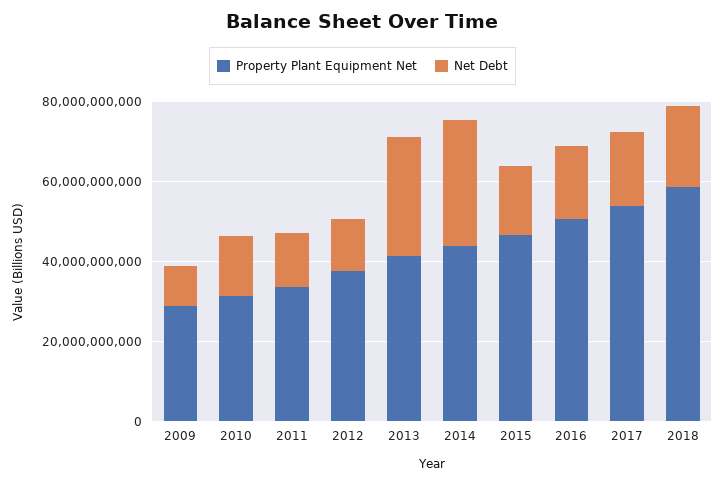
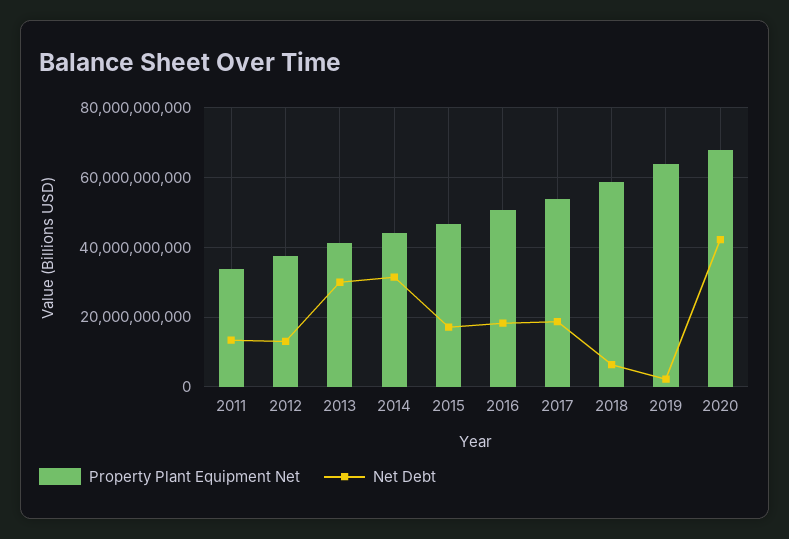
Property Plant Equipment Net, 2009: 30000000000 -> none
Net Debt, 2009: 10000000000 -> none
Property Plant Equipment Net, 2010: 30000000000 -> none
Net Debt, 2010: 15000000000 -> none
Net Debt, 2018: 20000000000 -> 6000000000
Property Plant Equipment Net, 2019: none -> 64000000000
Net Debt, 2019: none -> 2000000000
Property Plant Equipment Net, 2020: none -> 68000000000
Net Debt, 2020: none -> 42000000000

